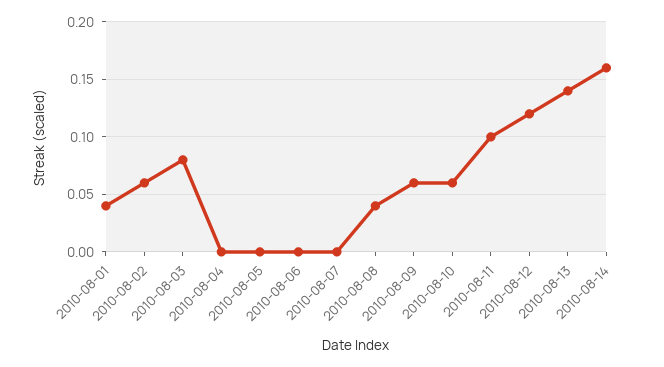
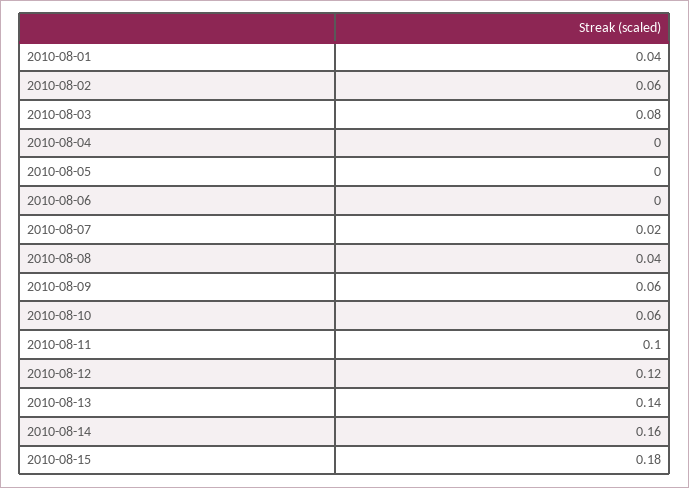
2010-08-07: 0 -> 0.02
2010-08-15: none -> 0.18

